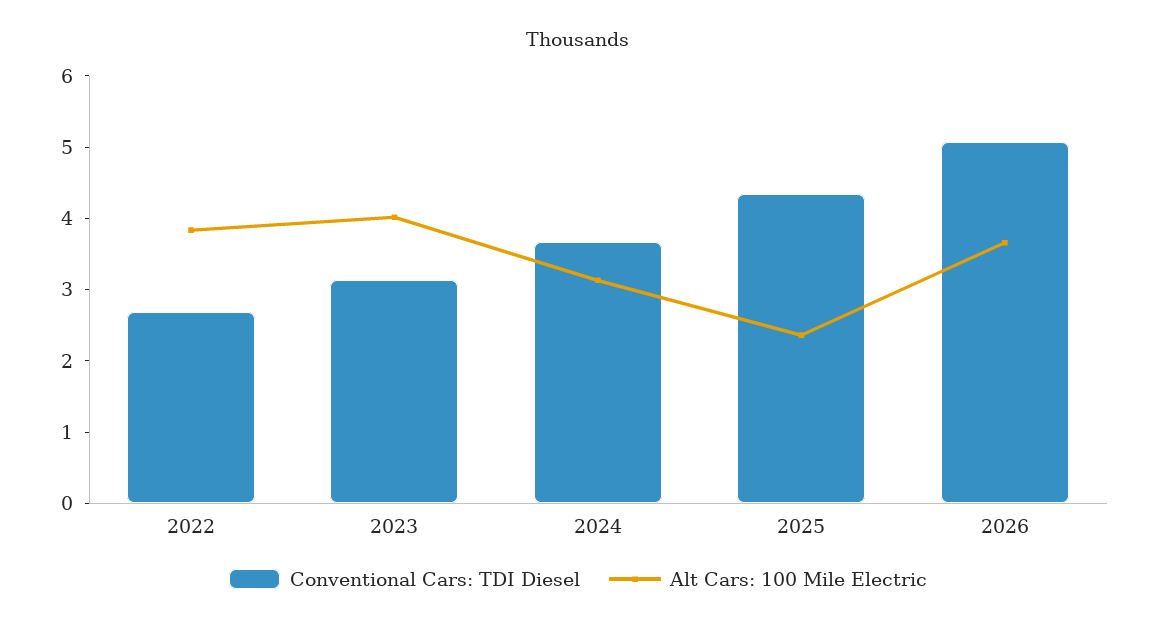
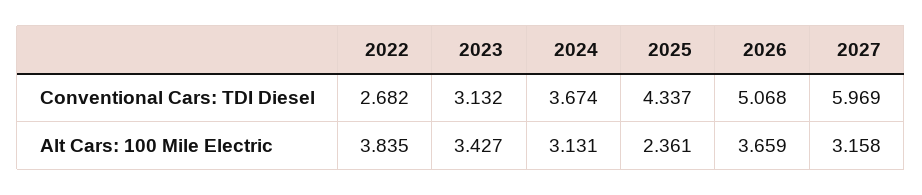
Alt Cars: 100 Mile Electric, 2023: 4 -> 3.427
Conventional Cars: TDI Diesel, 2027: none -> 5.969
Alt Cars: 100 Mile Electric, 2027: none -> 3.158

